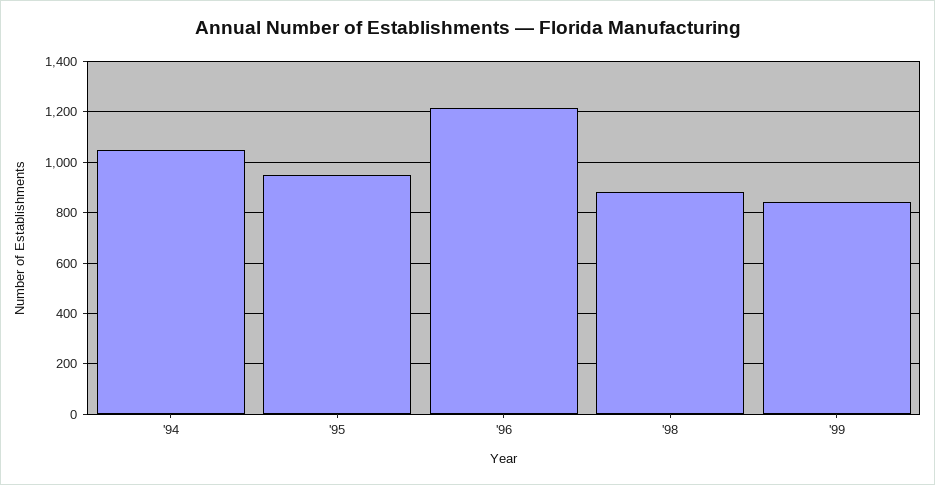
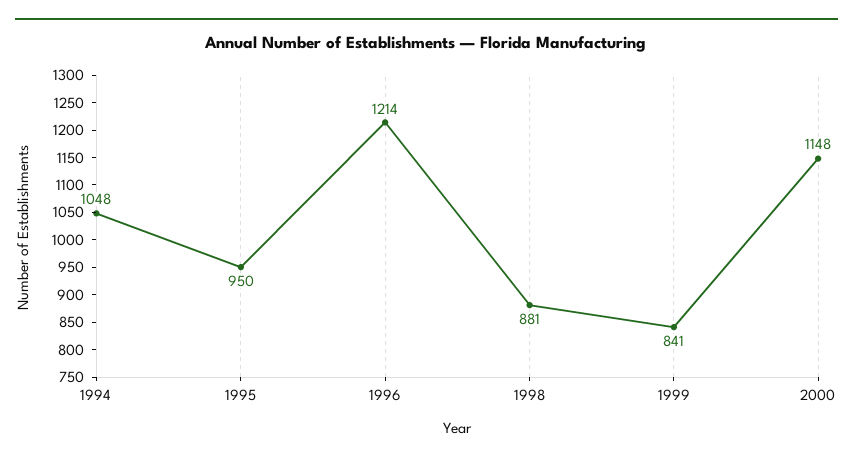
2000: none -> 1148

